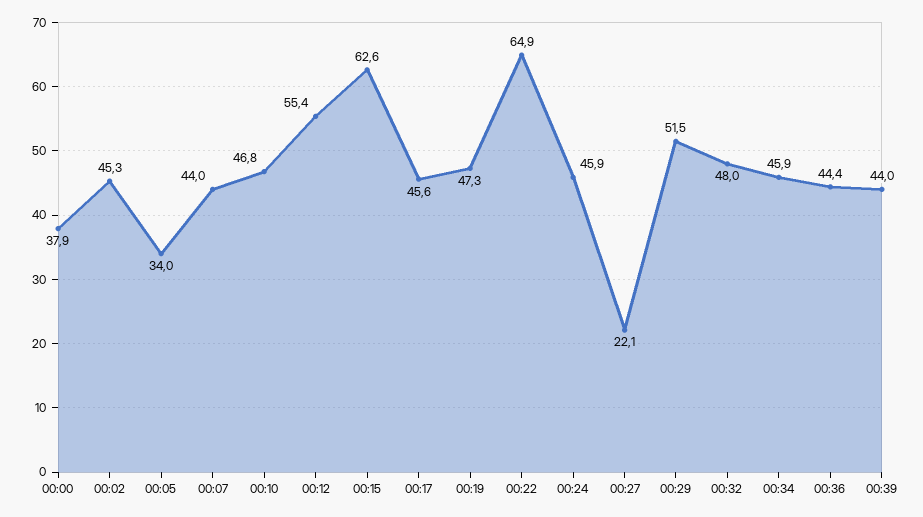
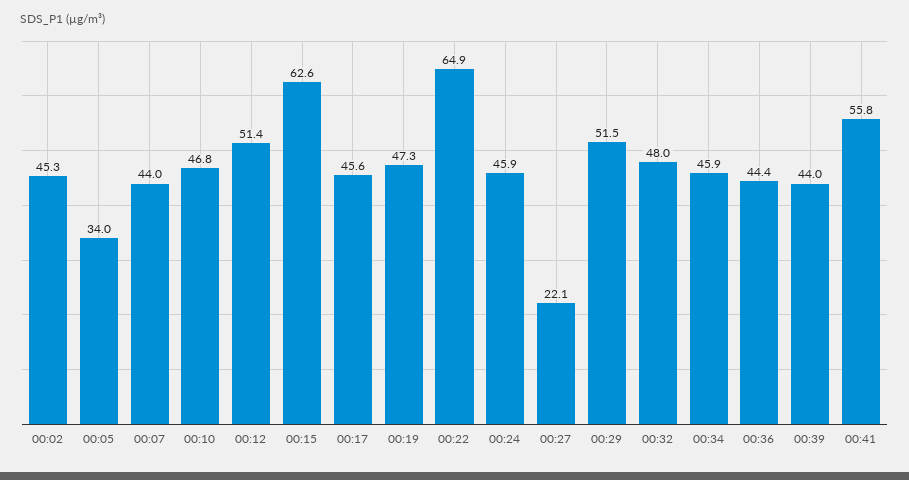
00:00: 37.9 -> none
00:12: 55.4 -> 51.4
00:41: none -> 55.8

